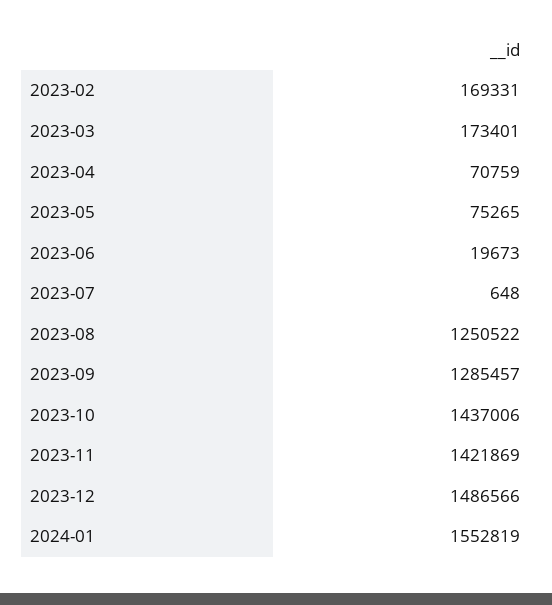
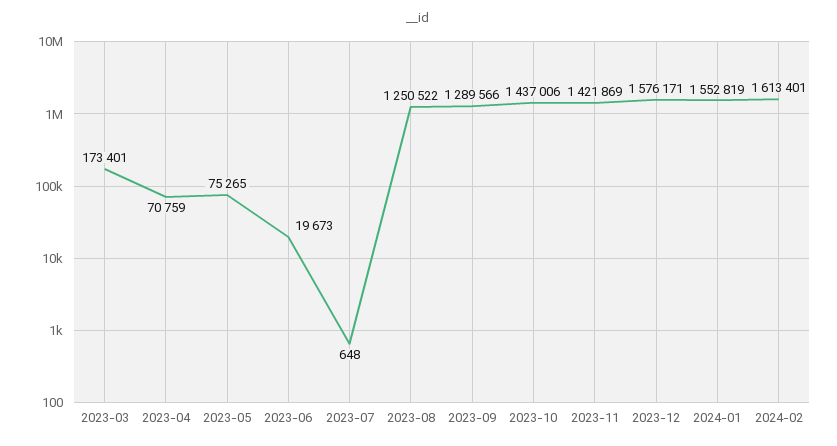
2023-02: 169331 -> none
2023-09: 1285457 -> 1289566
2023-12: 1486566 -> 1576171
2024-02: none -> 1613401

